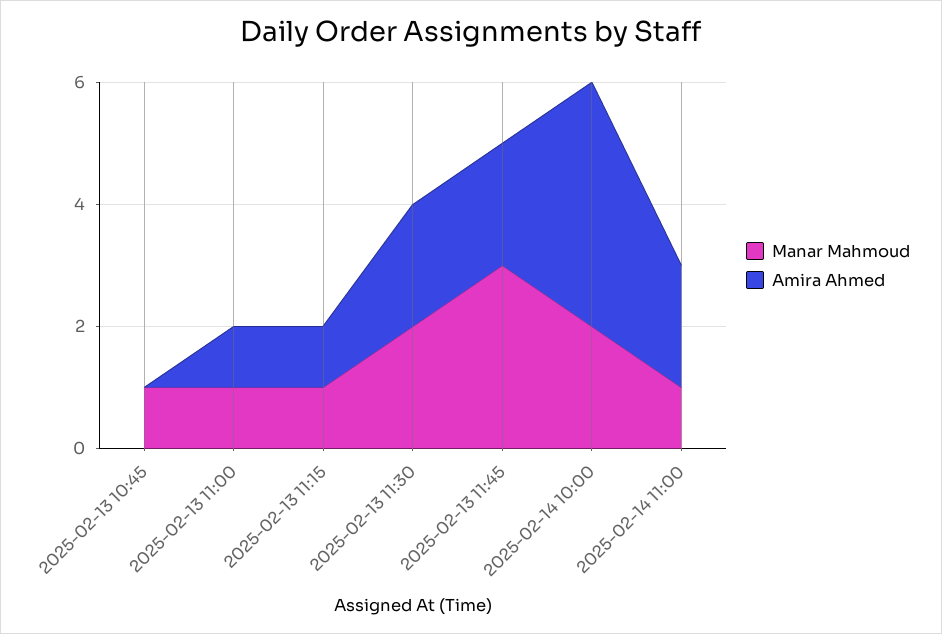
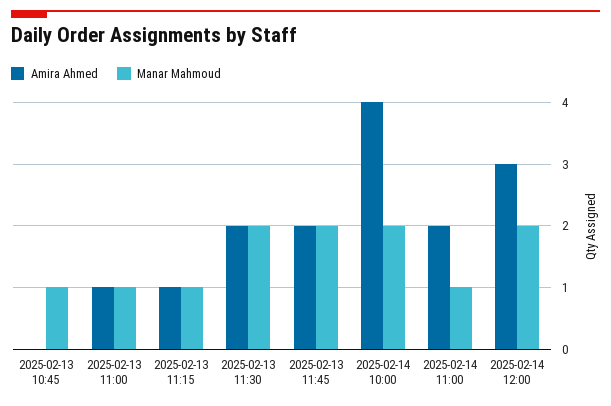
Manar Mahmoud, 2025-02-13 11:45: 3 -> 2
Amira Ahmed, 2025-02-14 12:00: none -> 3
Manar Mahmoud, 2025-02-14 12:00: none -> 2

